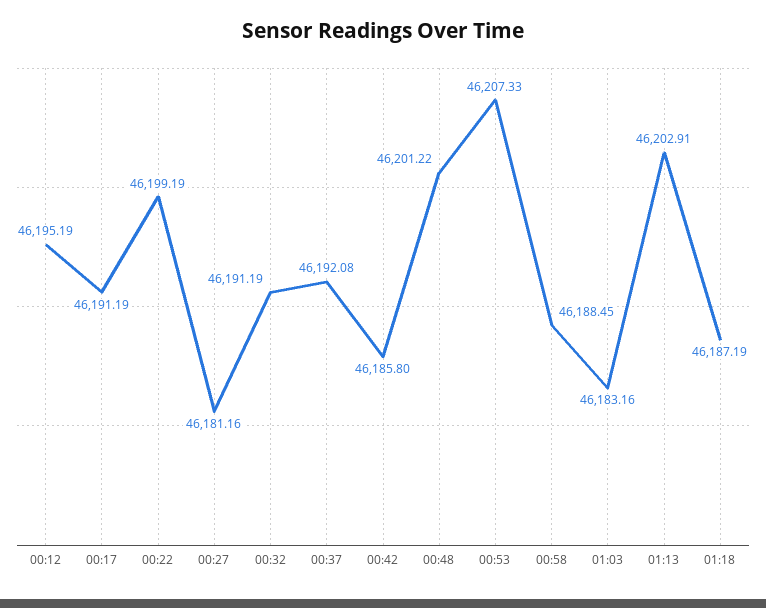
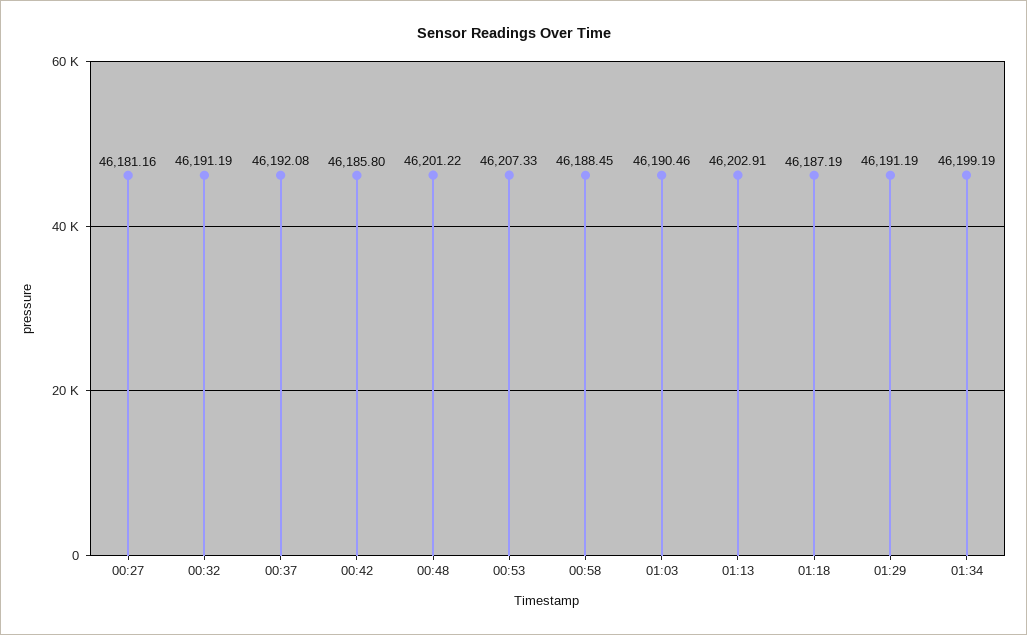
00:12: 46195.19 -> none
00:17: 46191.19 -> none
00:22: 46199.19 -> none
01:03: 46183.16 -> 46190.46
01:29: none -> 46191.19
01:34: none -> 46199.19

